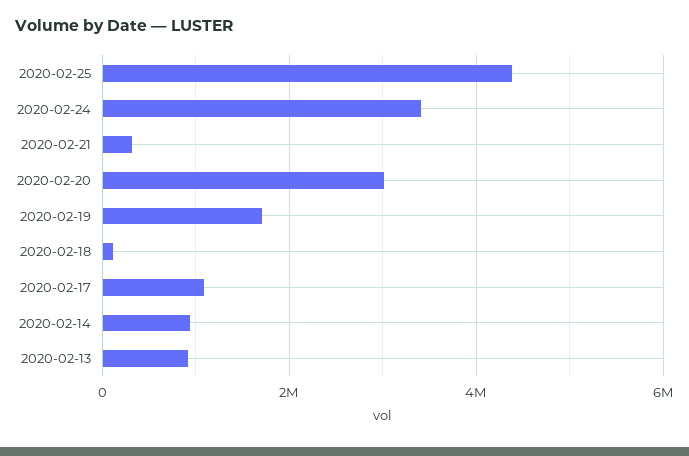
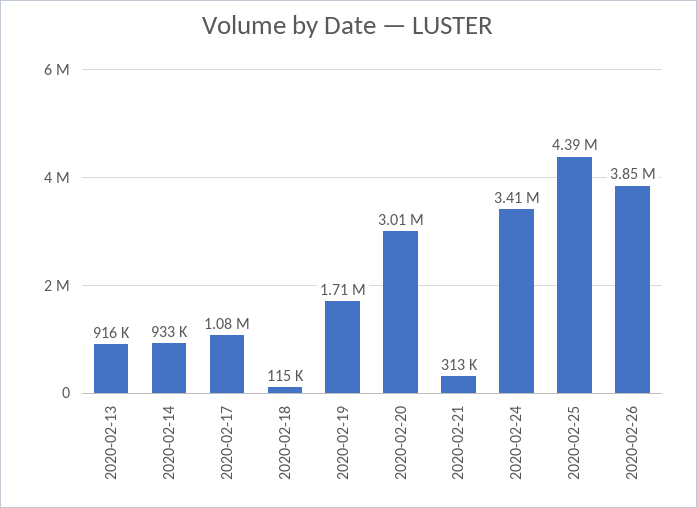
2020-02-26: none -> 3850000

